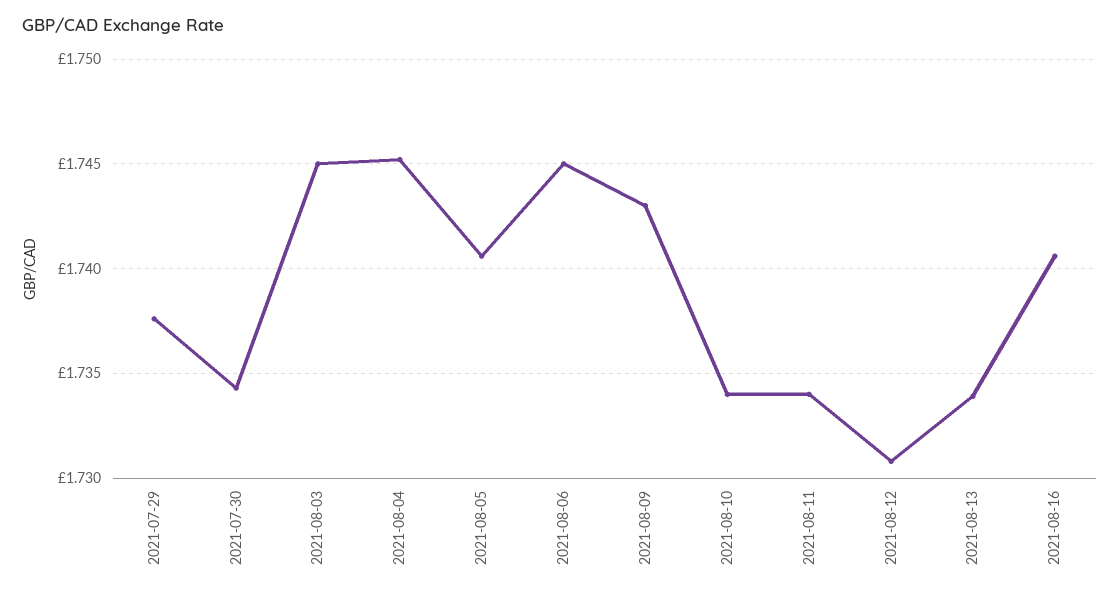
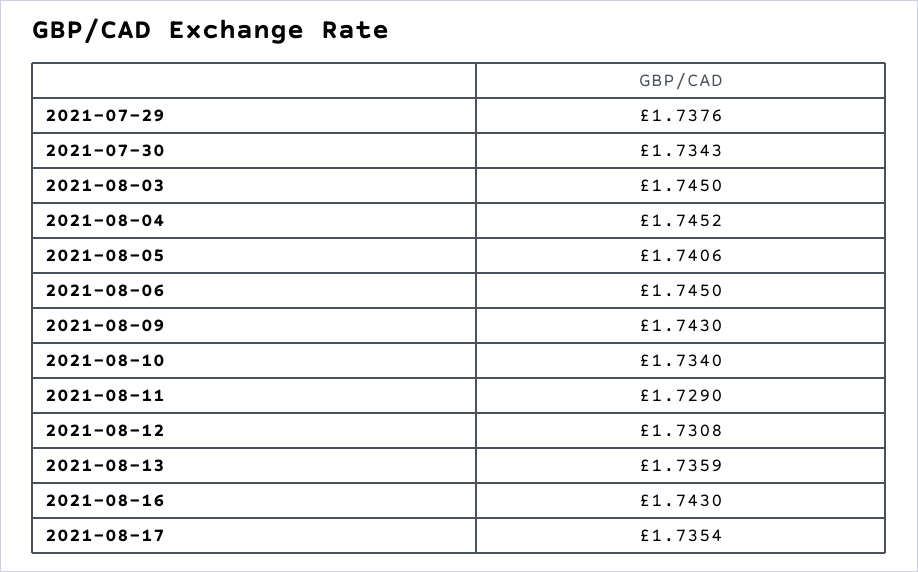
2021-08-11: 1.734 -> 1.729
2021-08-13: 1.734 -> 1.7359
2021-08-16: 1.7405 -> 1.743
2021-08-17: none -> 1.7354

